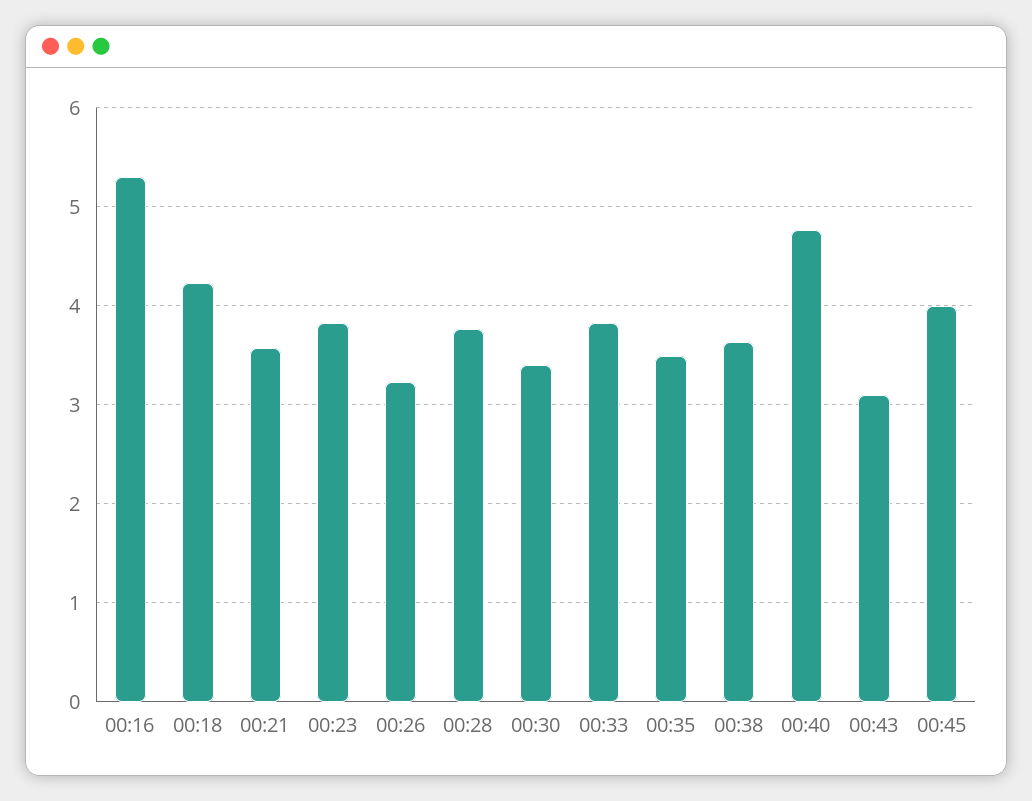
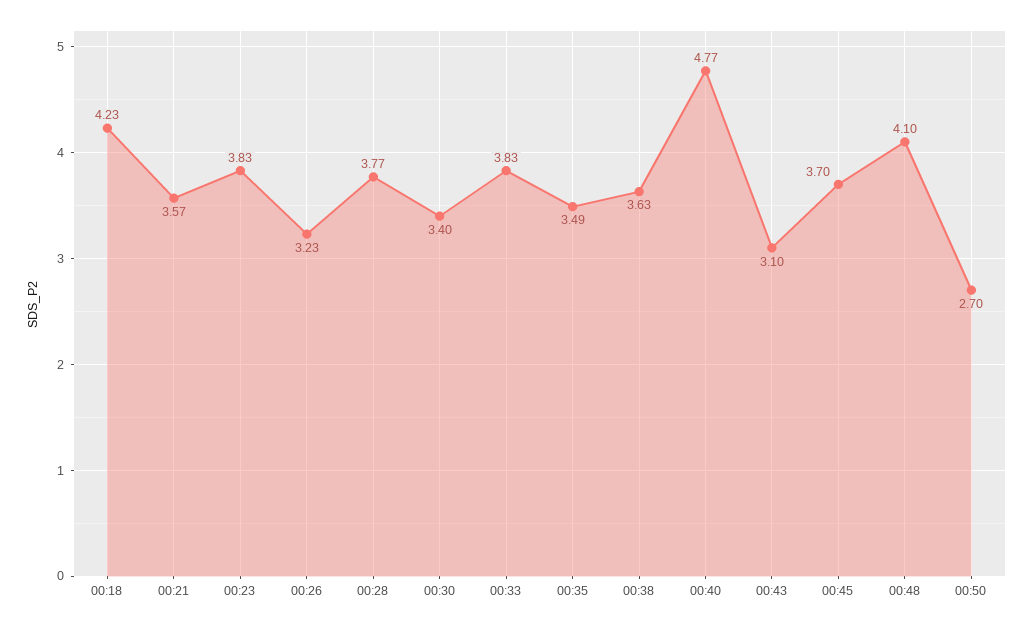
00:16: 5.3 -> none
00:45: 4 -> 3.7
00:48: none -> 4.1
00:50: none -> 2.7

